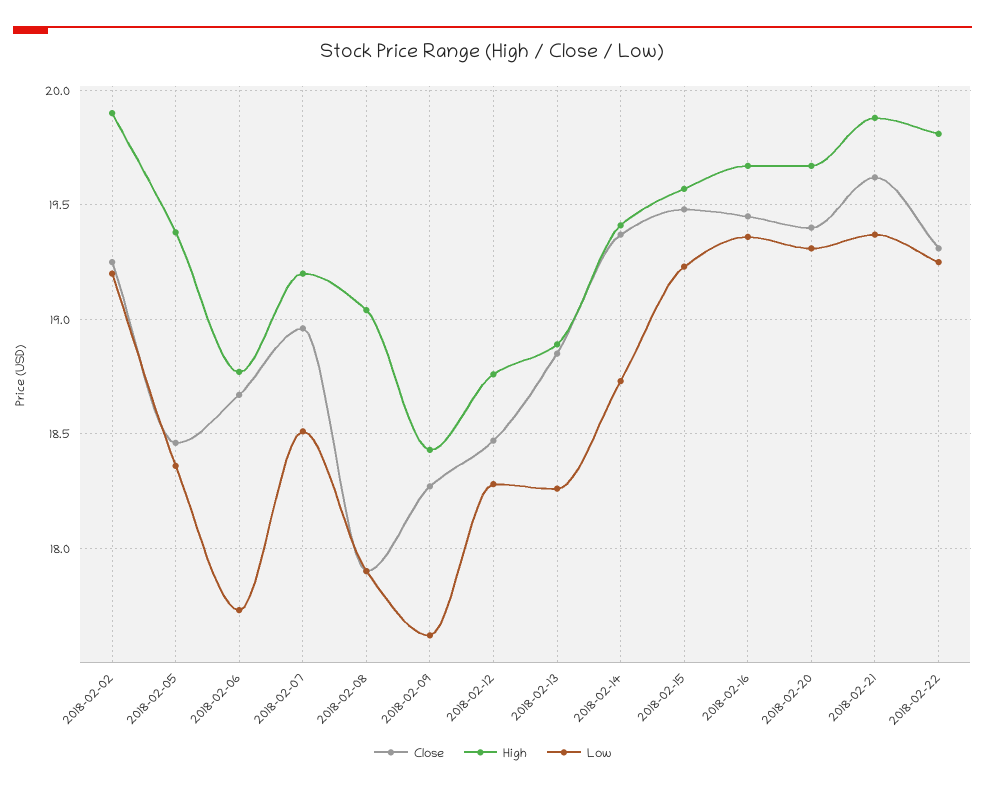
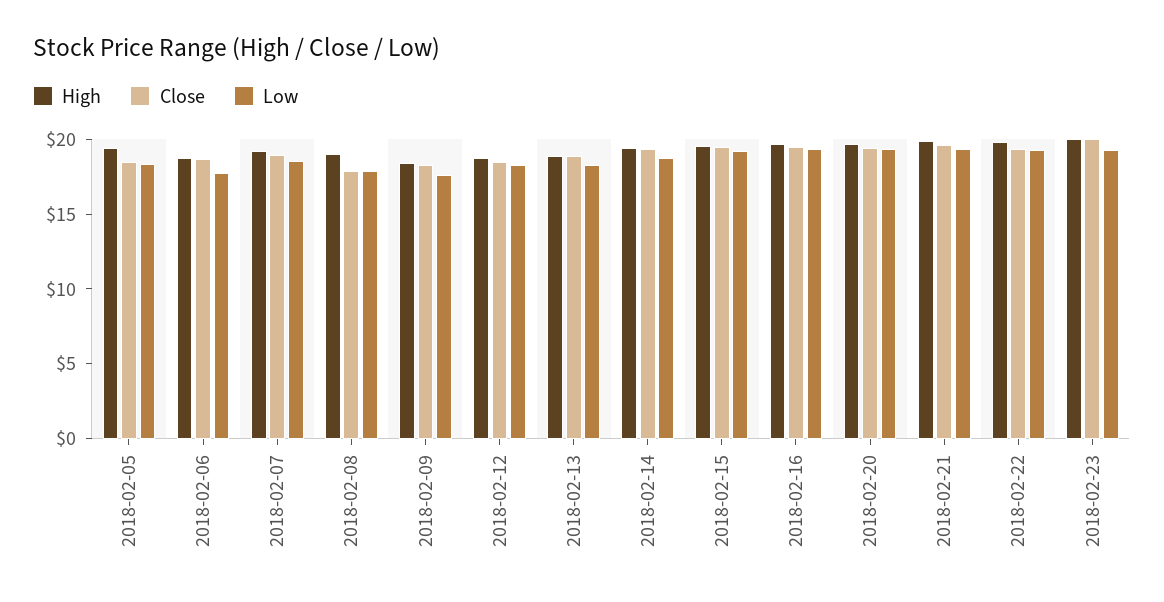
Close, 2018-02-02: 19.25 -> none
High, 2018-02-02: 19.9 -> none
Low, 2018-02-02: 19.2 -> none
High, 2018-02-23: none -> 20
Close, 2018-02-23: none -> 20
Low, 2018-02-23: none -> 19

